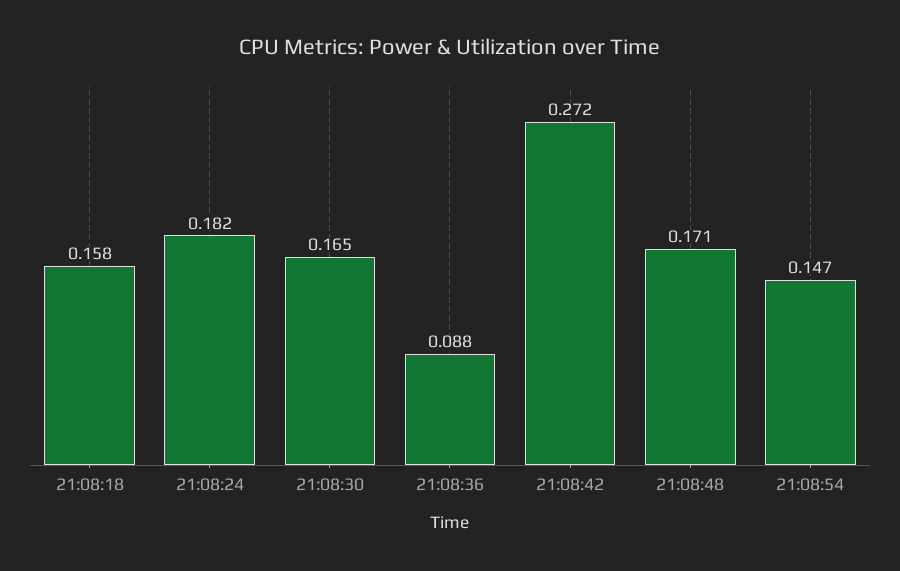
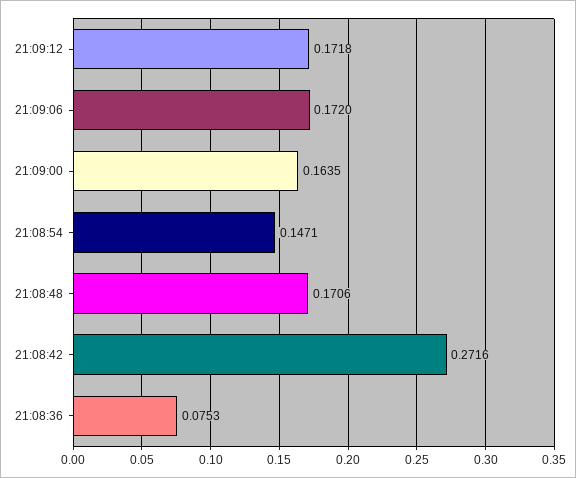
21:08:18: 0.158 -> none
21:08:24: 0.182 -> none
21:08:30: 0.165 -> none
21:08:36: 0.088 -> 0.0753
21:09:12: none -> 0.1718
21:09:06: none -> 0.172
21:09:00: none -> 0.1635

